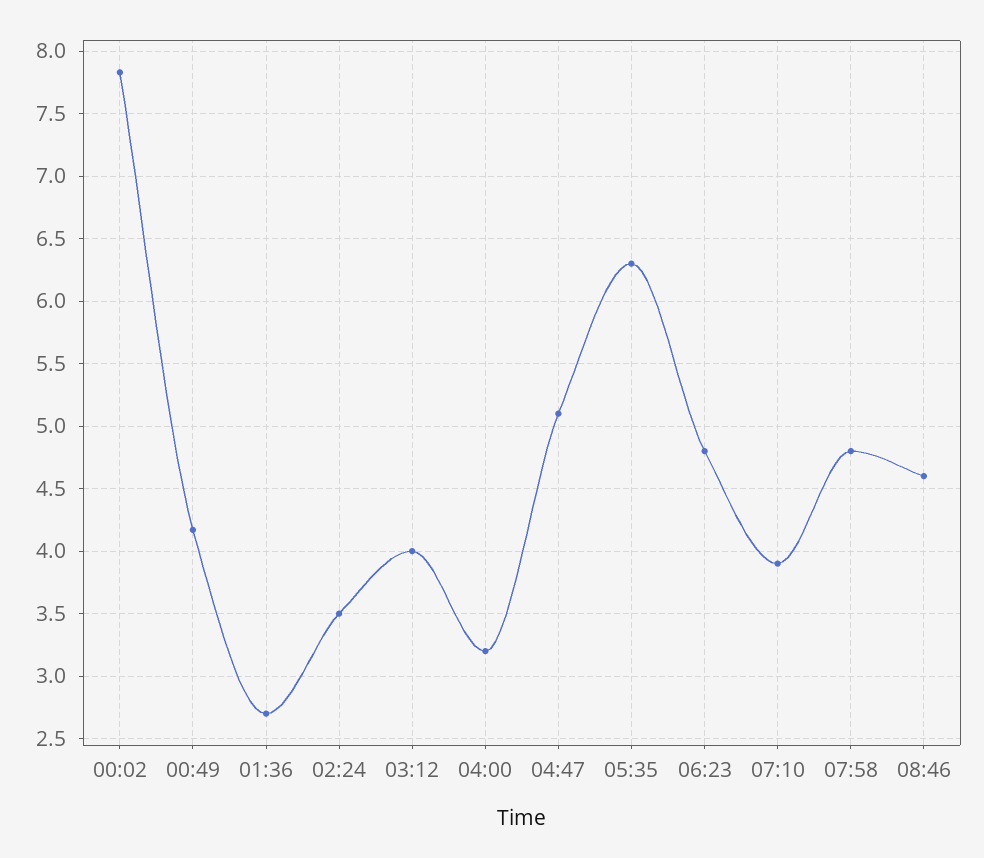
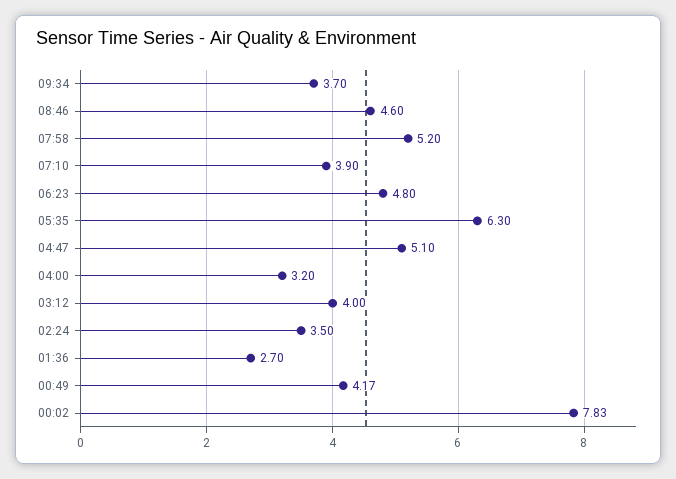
07:58: 4.8 -> 5.2
09:34: none -> 3.7

